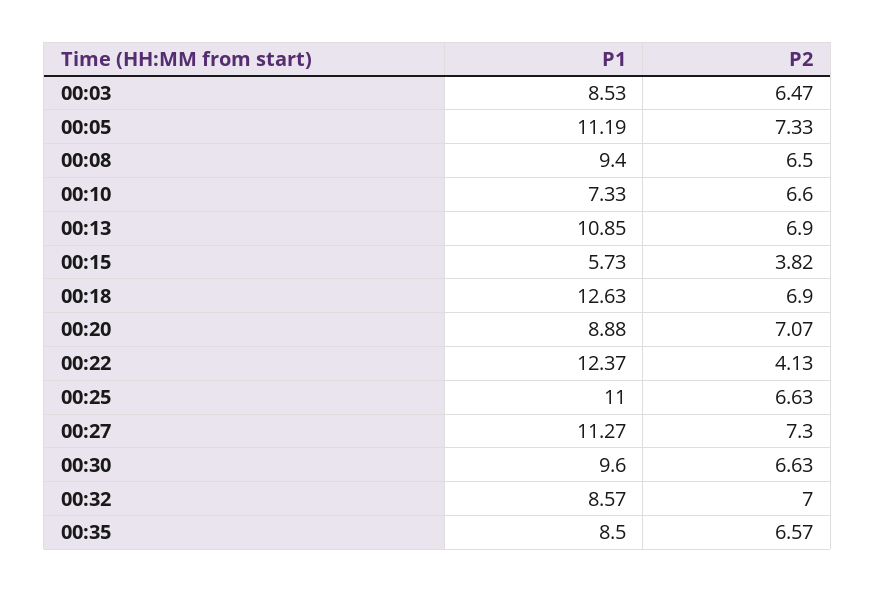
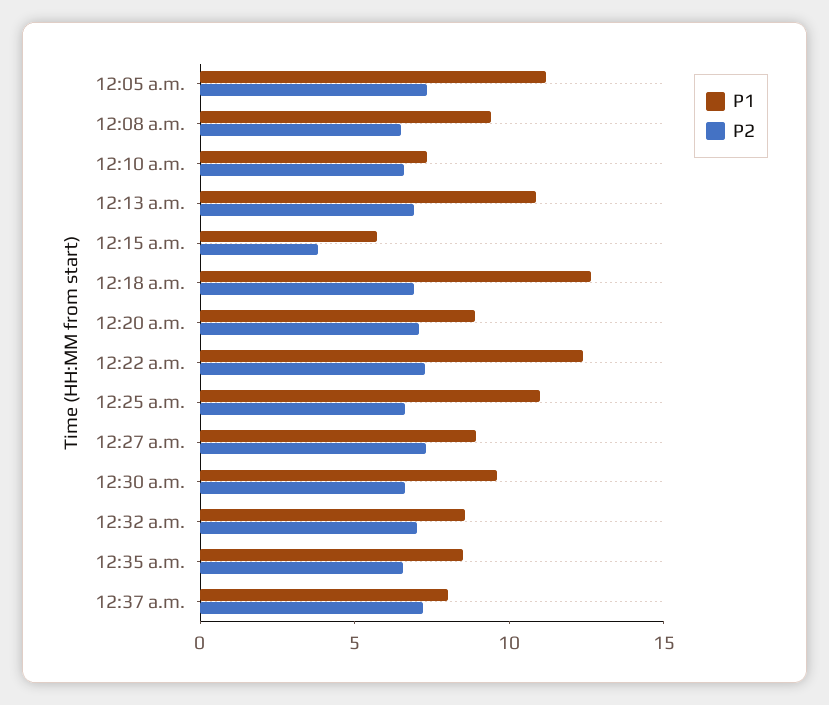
P1, 00:03: 8.53 -> none
P2, 00:03: 6.47 -> none
P2, 00:22: 4.13 -> 7
P1, 00:27: 11.27 -> 9
P1, 12:37 a.m.: none -> 8
P2, 12:37 a.m.: none -> 7

